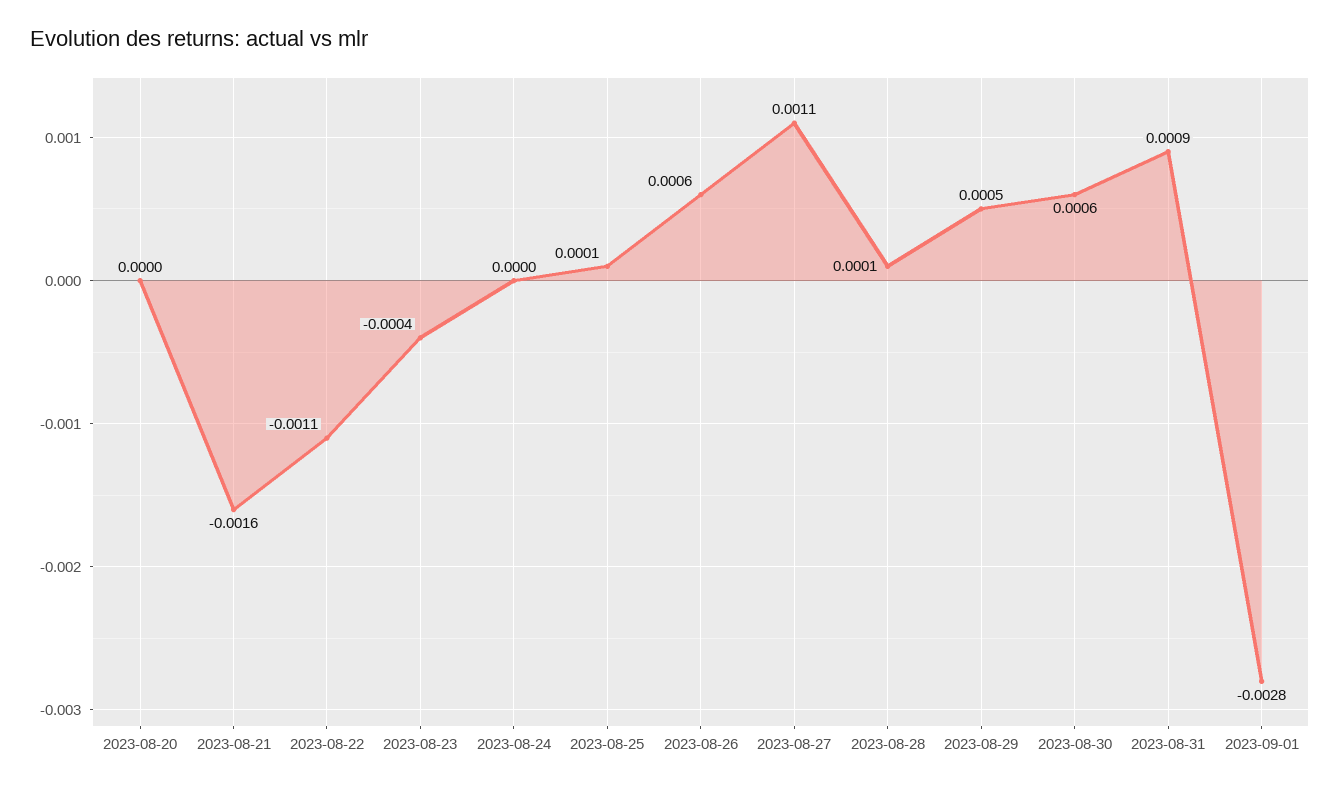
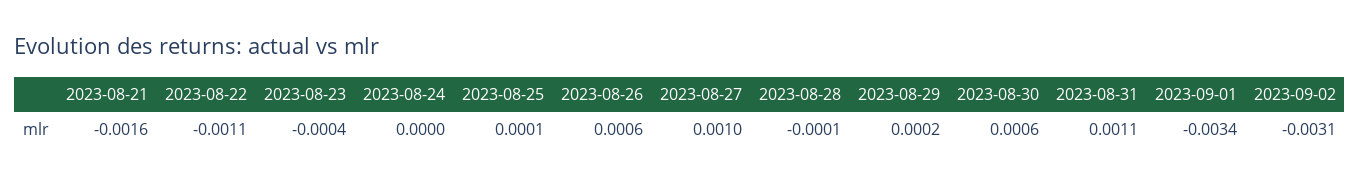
2023-08-20: 0 -> none
2023-08-27: 0.0011 -> 0.001
2023-08-28: 0.0001 -> -0.0001
2023-08-29: 0.0005 -> 0.0002
2023-08-31: 0.0009 -> 0.0011
2023-09-01: -0.0028 -> -0.0034
2023-09-02: none -> -0.0031

